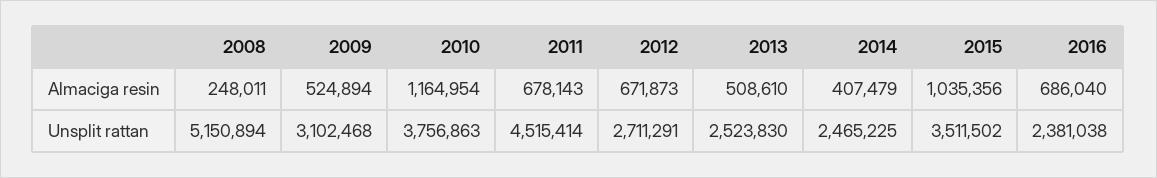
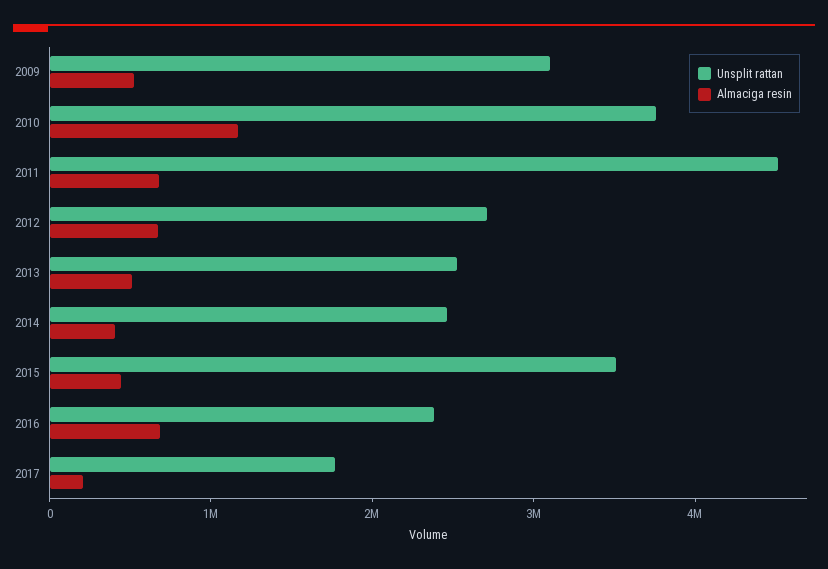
Almaciga resin, 2008: 248011 -> none
Almaciga resin, 2015: 1035356 -> 400000
Unsplit rattan, 2008: 5150894 -> none
Unsplit rattan, 2017: none -> 1800000
Almaciga resin, 2017: none -> 200000

